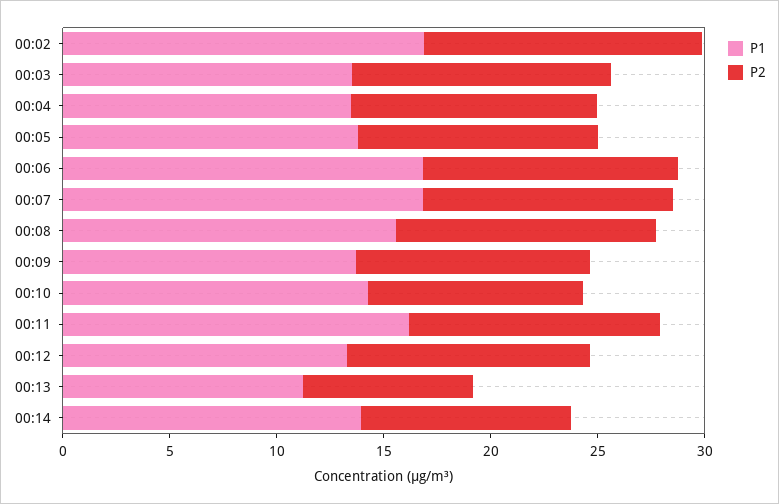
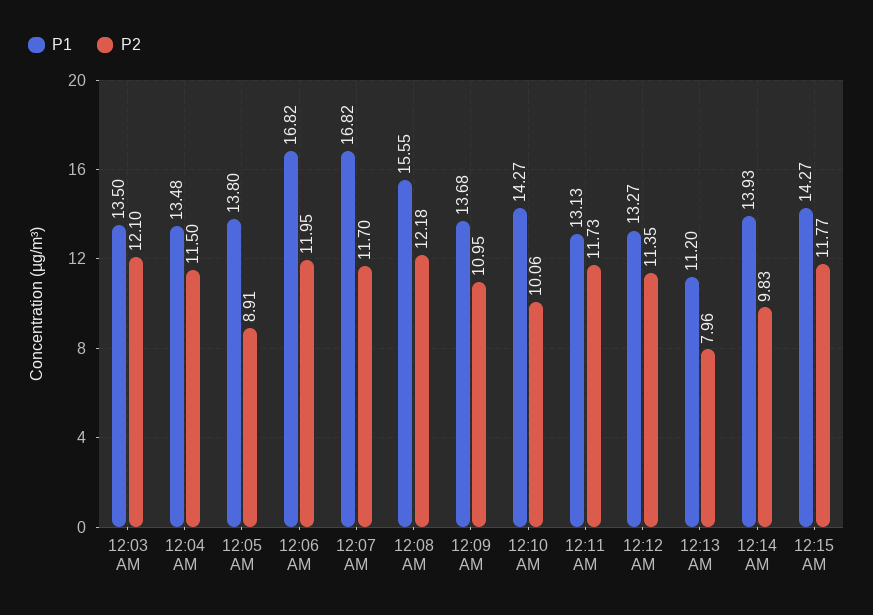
P1, 00:02: 17 -> none
P2, 00:02: 13 -> none
P2, 00:05: 11 -> 8.91
P1, 00:11: 16 -> 13.13
P1, 12:15 AM: none -> 14.27
P2, 12:15 AM: none -> 11.77

